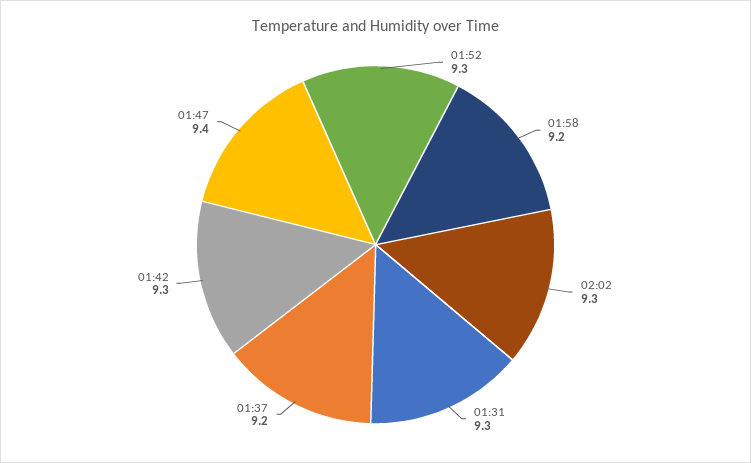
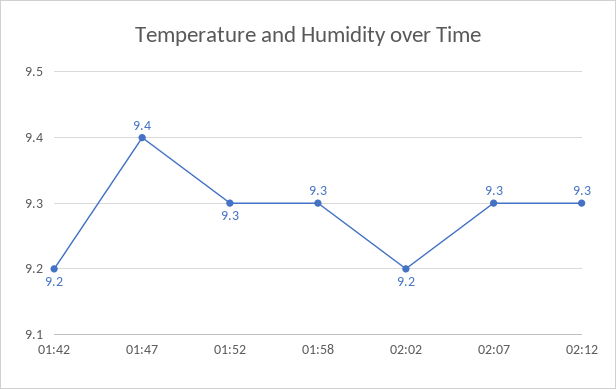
01:58: 9.2 -> 9.3
02:02: 9.3 -> 9.2
01:31: 9.3 -> none
01:37: 9.2 -> none
01:42: 9.3 -> 9.2
02:07: none -> 9.3
02:12: none -> 9.3

